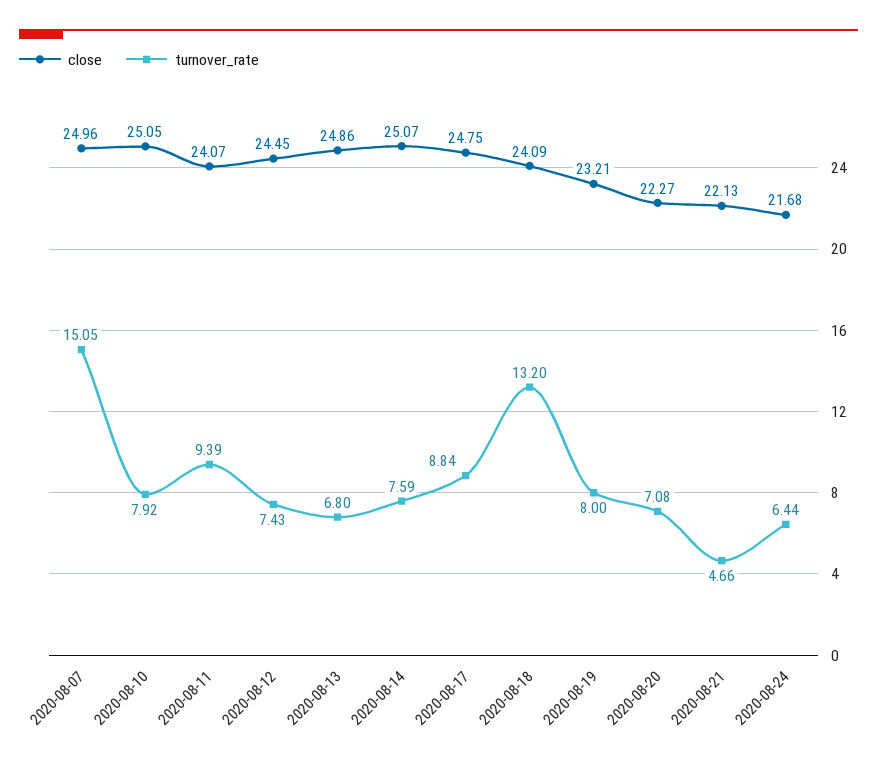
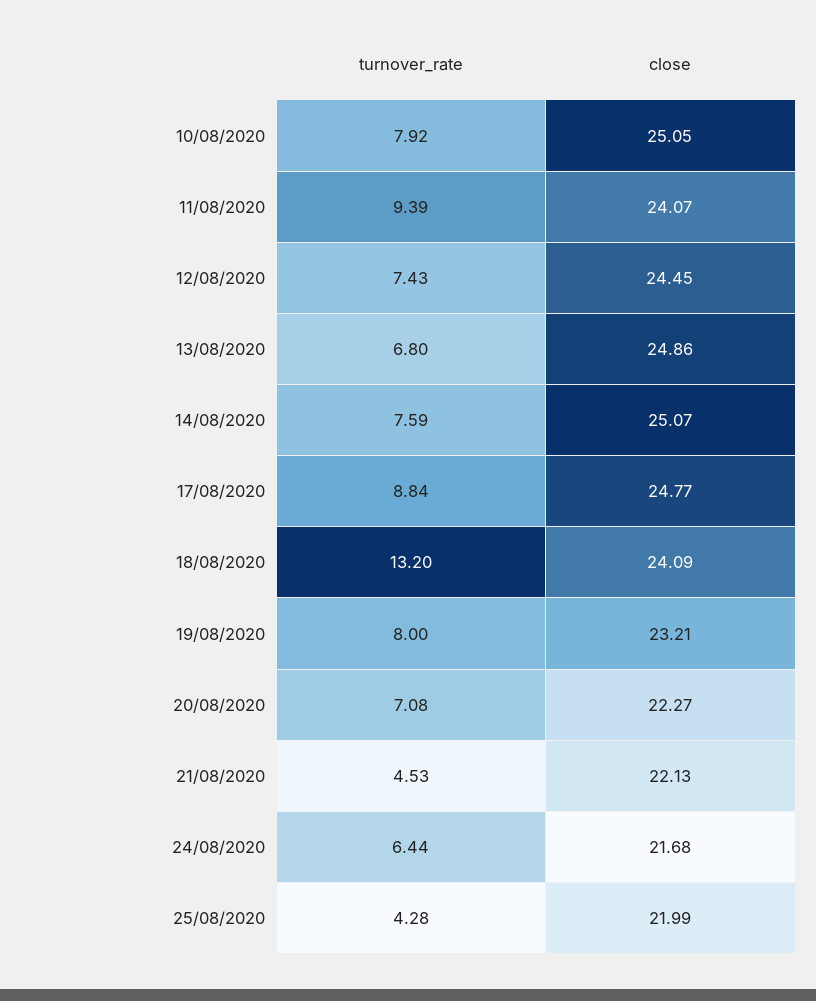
close, 2020-08-07: 24.96 -> none
turnover_rate, 2020-08-07: 15.05 -> none
close, 2020-08-17: 24.75 -> 24.77
turnover_rate, 2020-08-21: 4.66 -> 4.53
turnover_rate, 25/08/2020: none -> 4.28
close, 25/08/2020: none -> 21.99

